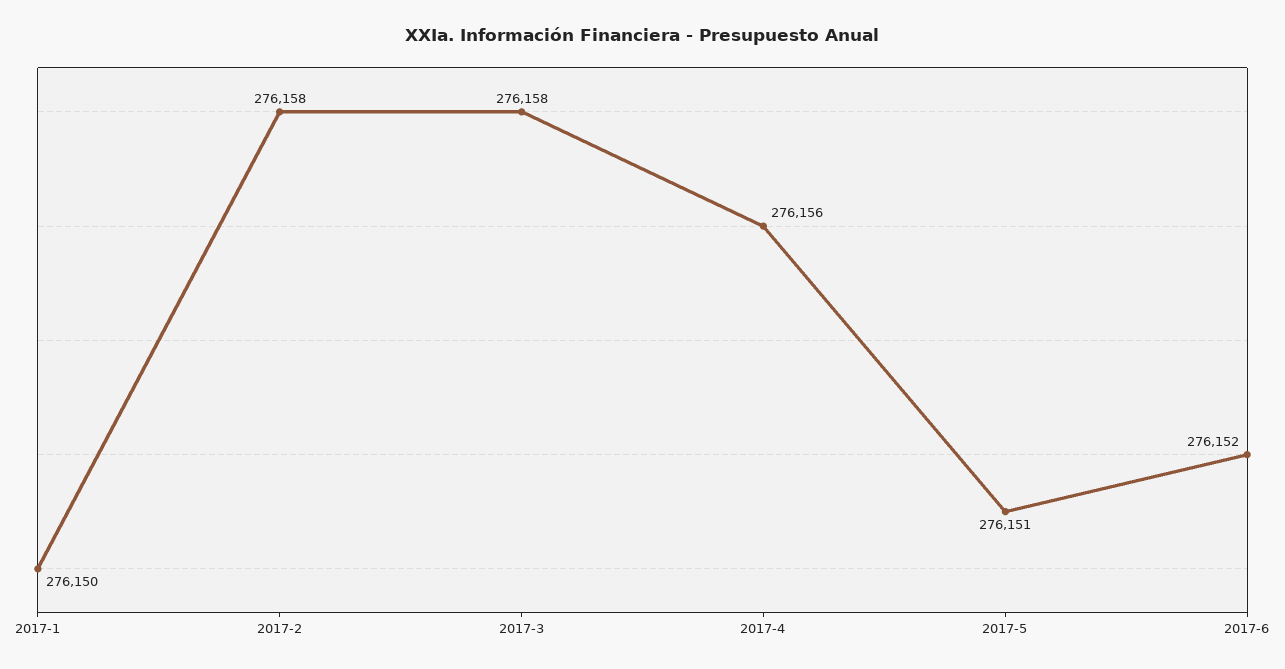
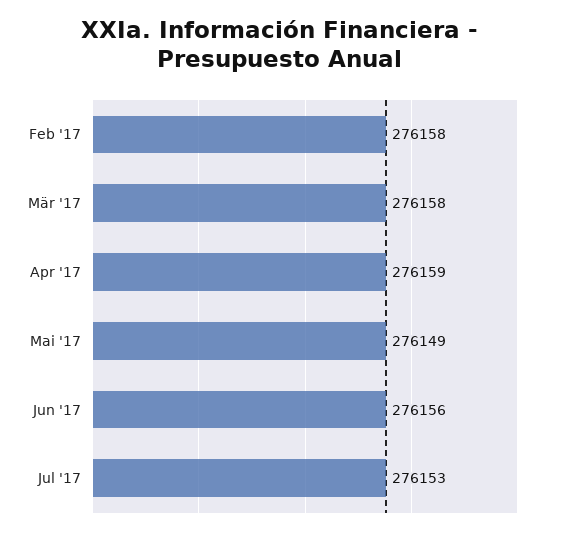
2017-1: 276150 -> none
2017-4: 276156 -> 276159
2017-5: 276151 -> 276149
2017-6: 276152 -> 276156
Jul '17: none -> 276153

